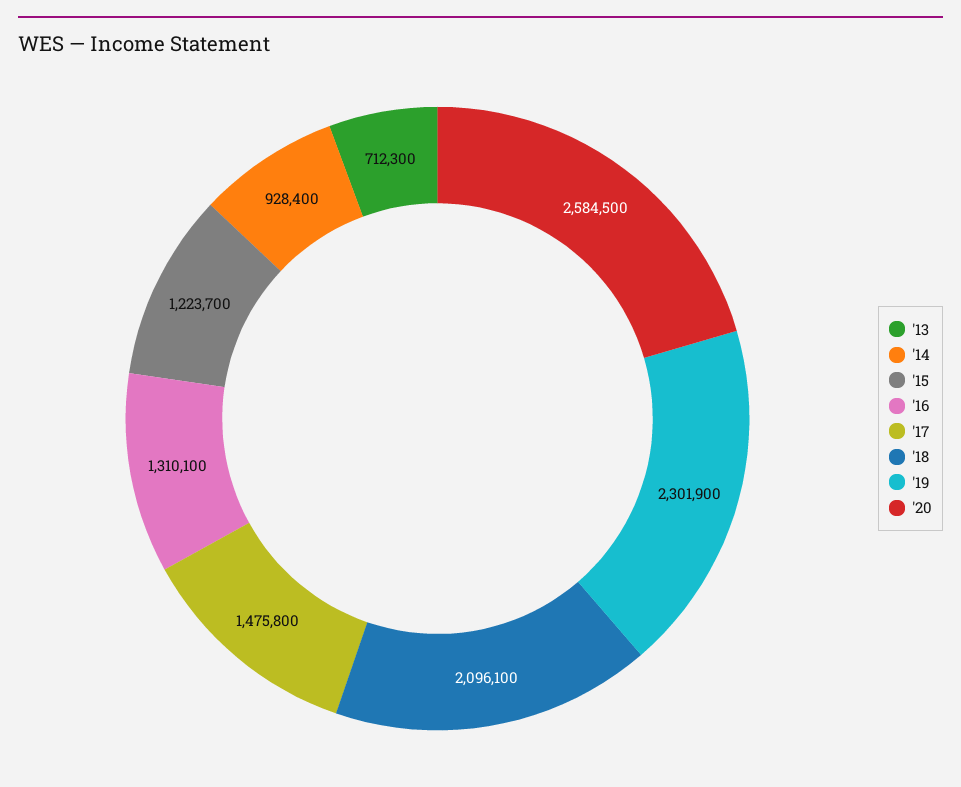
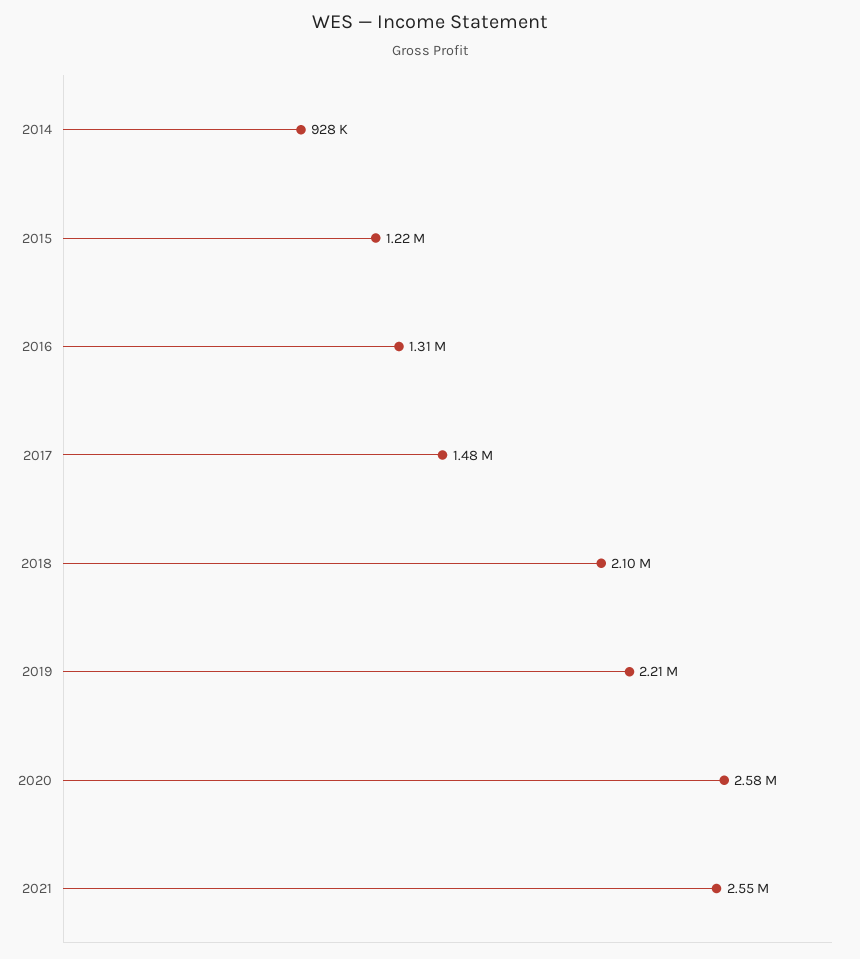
'13: 712300 -> none
'19: 2301900 -> 2210000
2021: none -> 2550000

